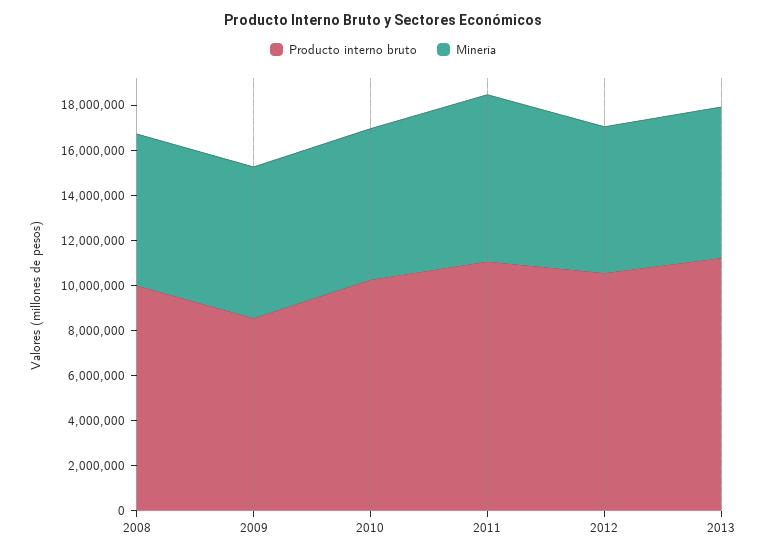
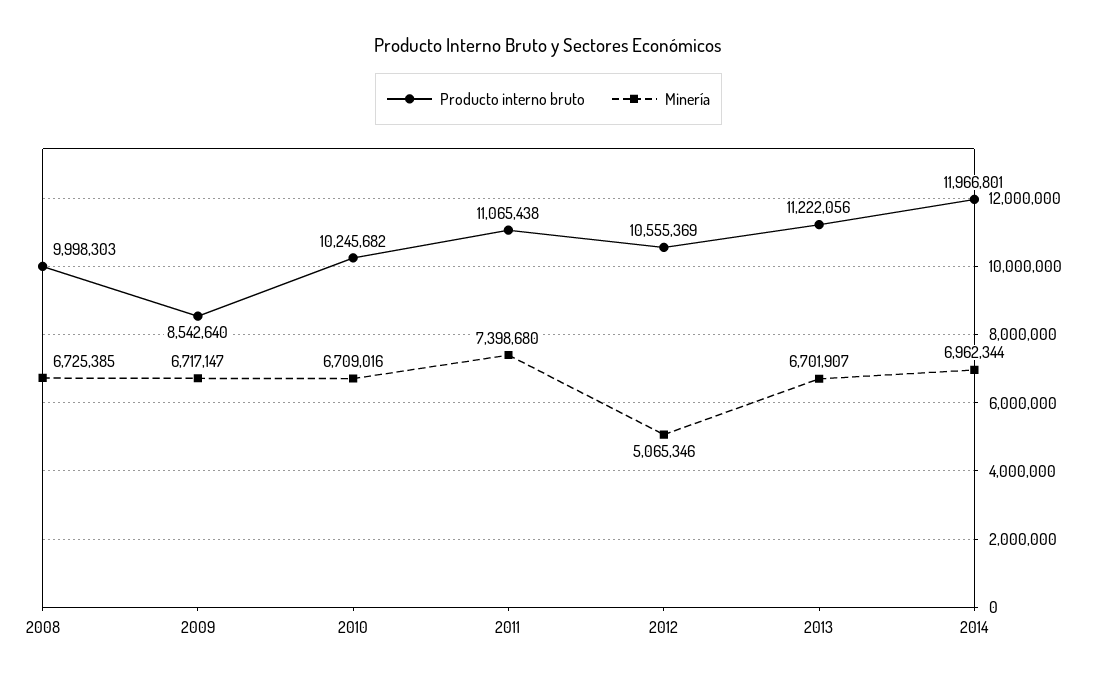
Minería, 2012: 6500000 -> 5065346
Producto interno bruto, 2014: none -> 11966801
Minería, 2014: none -> 6962344

